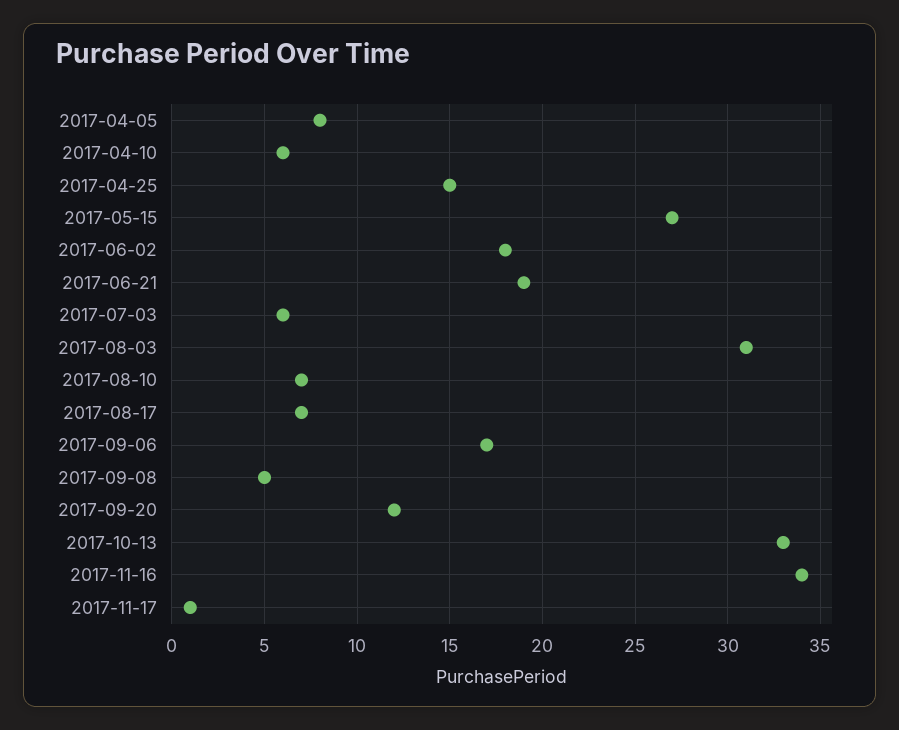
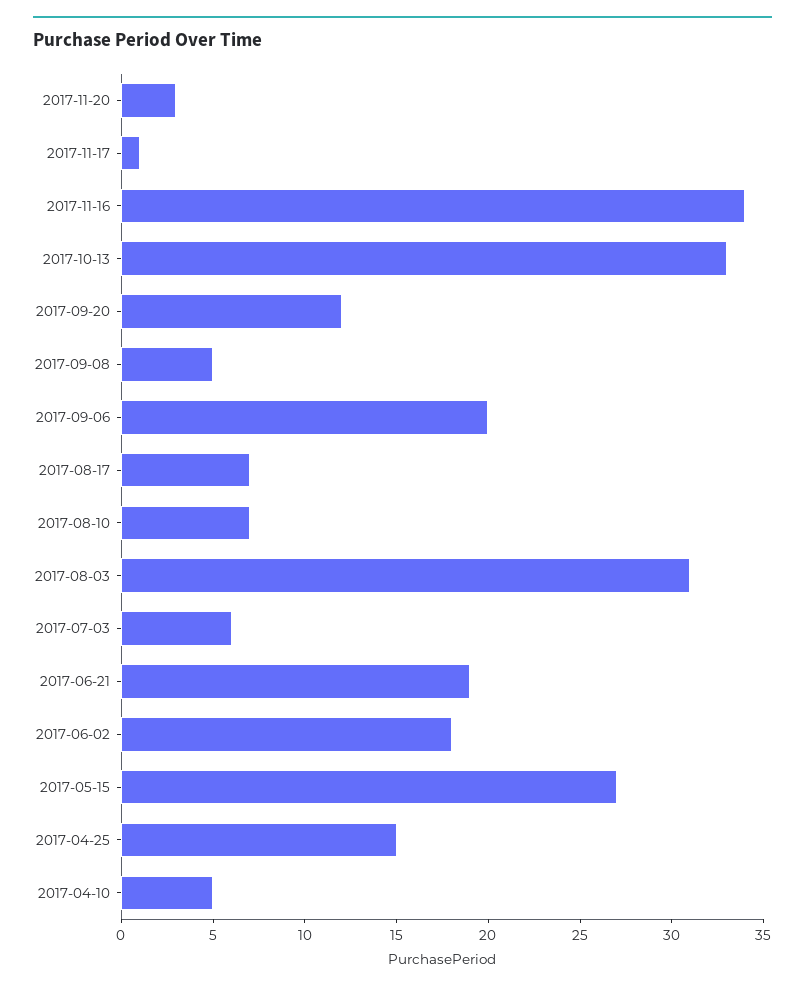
2017-04-05: 8 -> none
2017-04-10: 6 -> 5
2017-09-06: 17 -> 20
2017-11-20: none -> 3

